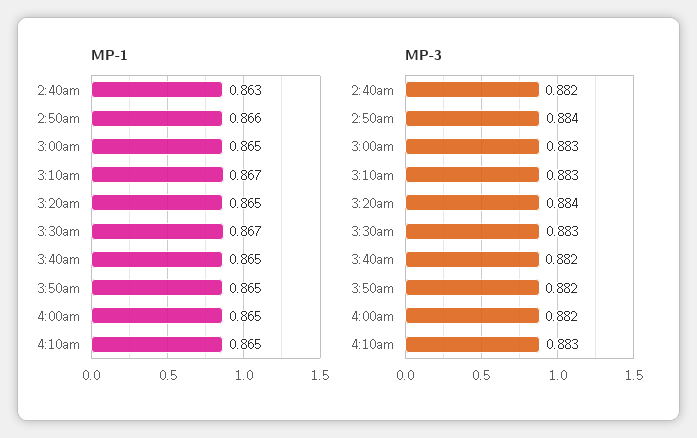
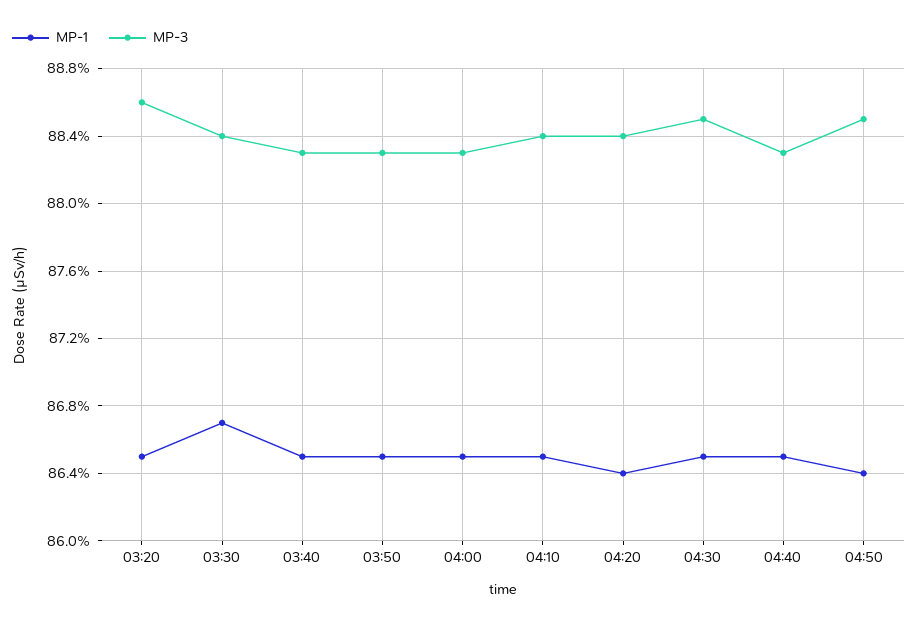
MP-1, 2:40am: 0.863 -> none
MP-1, 2:50am: 0.866 -> none
MP-1, 3:00am: 0.865 -> none
MP-1, 3:10am: 0.867 -> none
MP-3, 2:40am: 0.882 -> none
MP-3, 2:50am: 0.884 -> none
MP-3, 3:00am: 0.883 -> none
MP-3, 3:10am: 0.883 -> none
MP-3, 3:20am: 0.884 -> 0.886
MP-3, 3:30am: 0.883 -> 0.884
MP-3, 3:40am: 0.882 -> 0.883
MP-3, 3:50am: 0.882 -> 0.883
MP-3, 4:00am: 0.882 -> 0.883
MP-3, 4:10am: 0.883 -> 0.884
MP-1, 04:20: none -> 0.864
MP-3, 04:20: none -> 0.884
MP-1, 04:30: none -> 0.865
MP-3, 04:30: none -> 0.885
MP-1, 04:40: none -> 0.865
MP-3, 04:40: none -> 0.883
MP-1, 04:50: none -> 0.864
MP-3, 04:50: none -> 0.885

